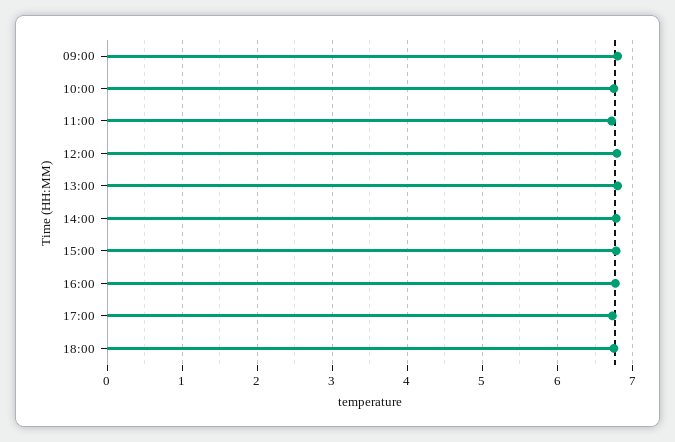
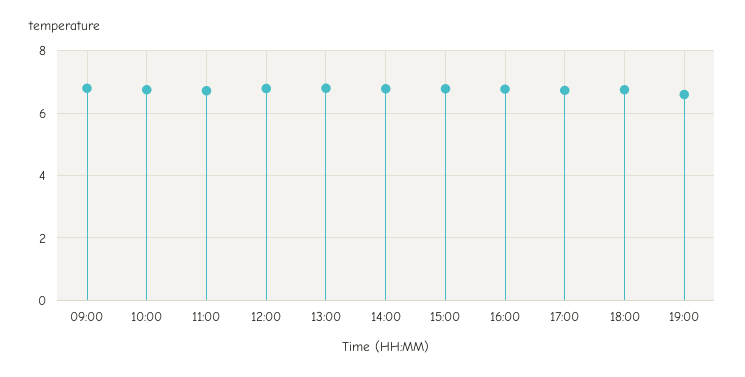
19:00: none -> 6.6

